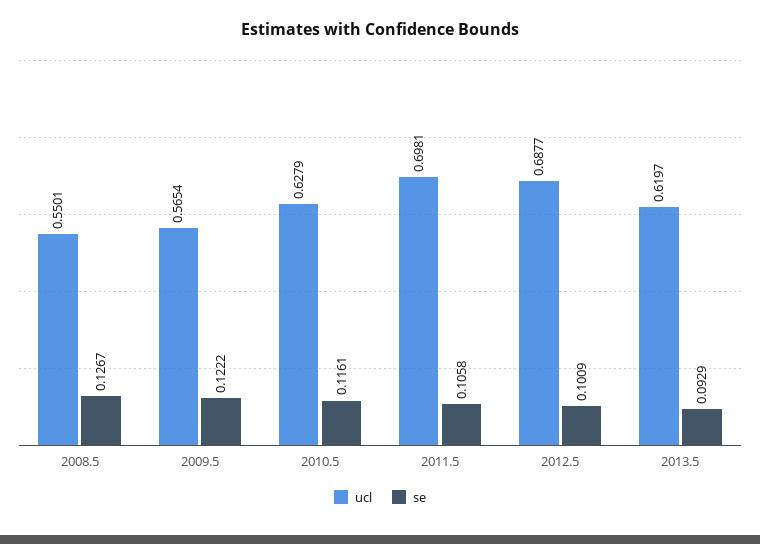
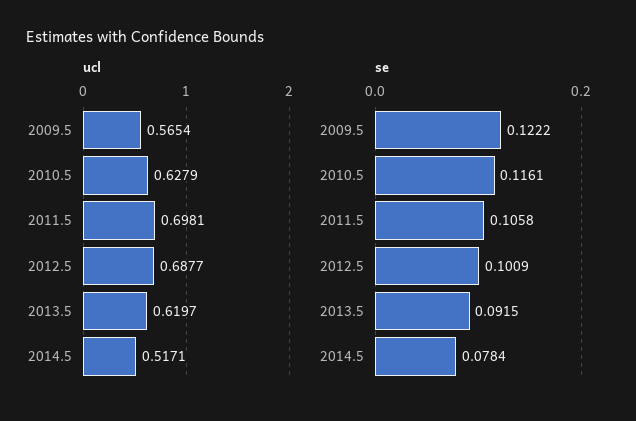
ucl, 2008.5: 0.5501 -> none
se, 2008.5: 0.1267 -> none
se, 2013.5: 0.0929 -> 0.0915
ucl, 2014.5: none -> 0.5171
se, 2014.5: none -> 0.0784

